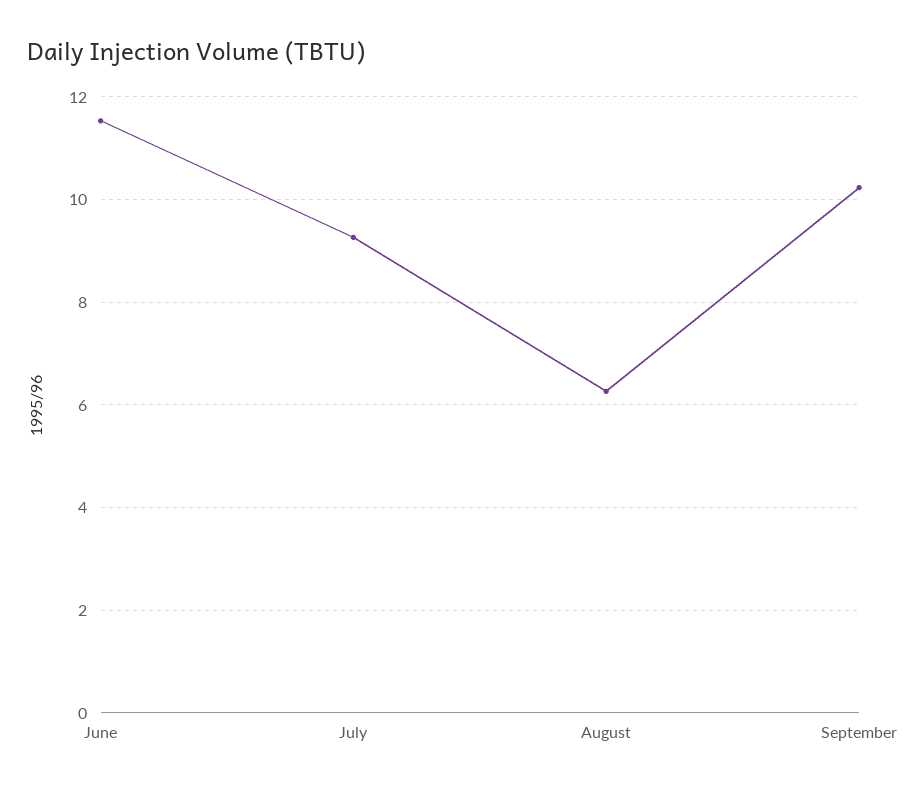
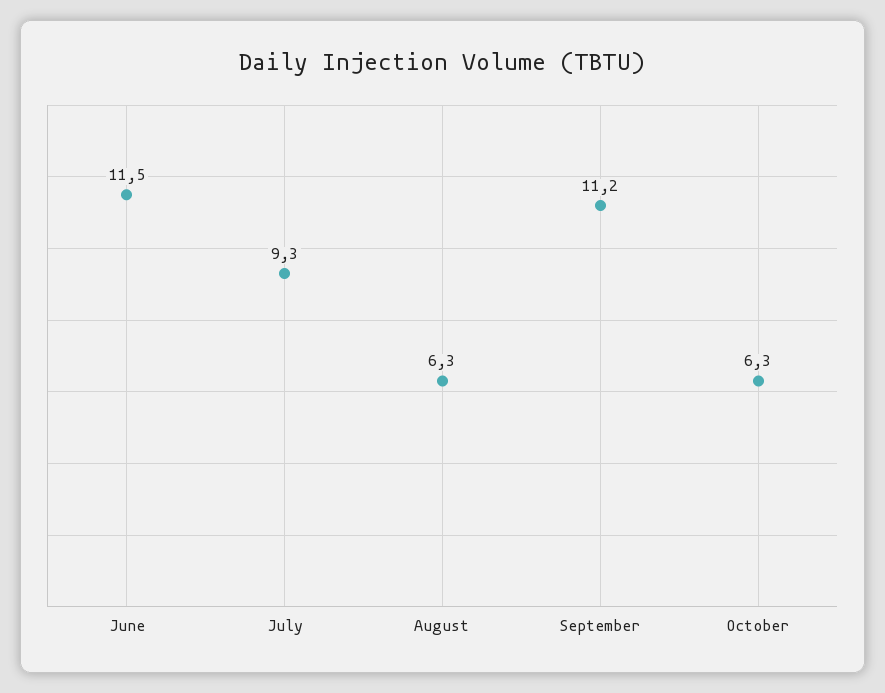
September: 10.2 -> 11.2
October: none -> 6.3

